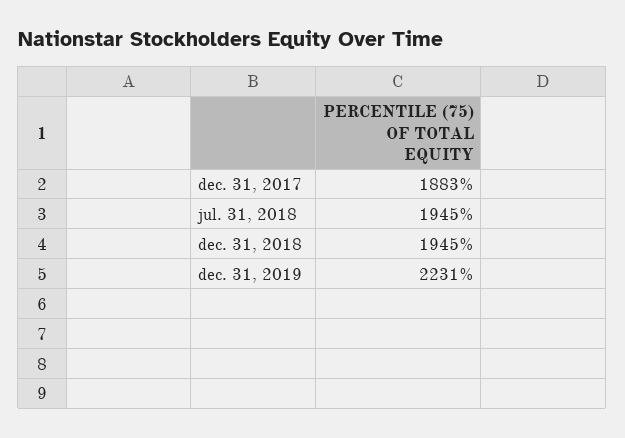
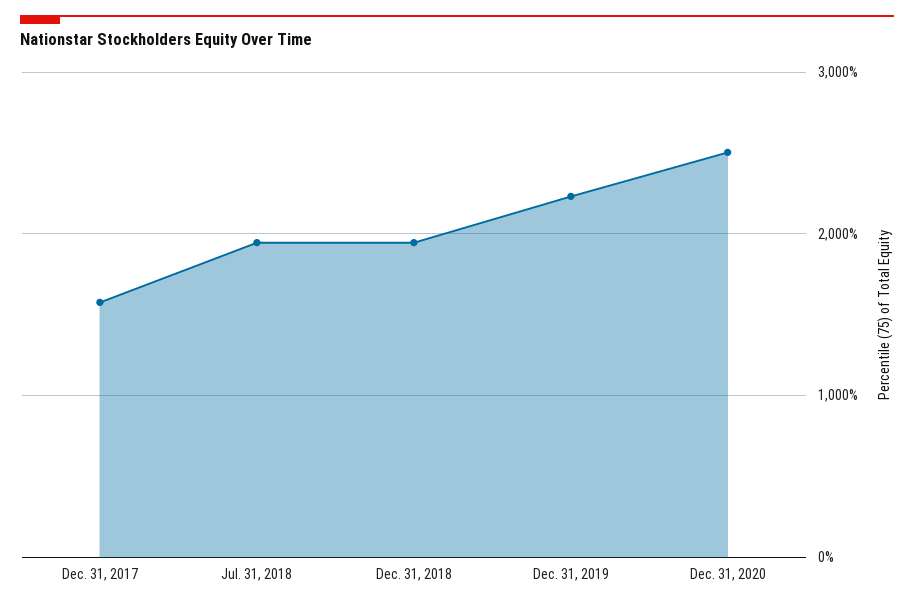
dec. 31, 2017: 1883 -> 1600
Dec. 31, 2020: none -> 2500

